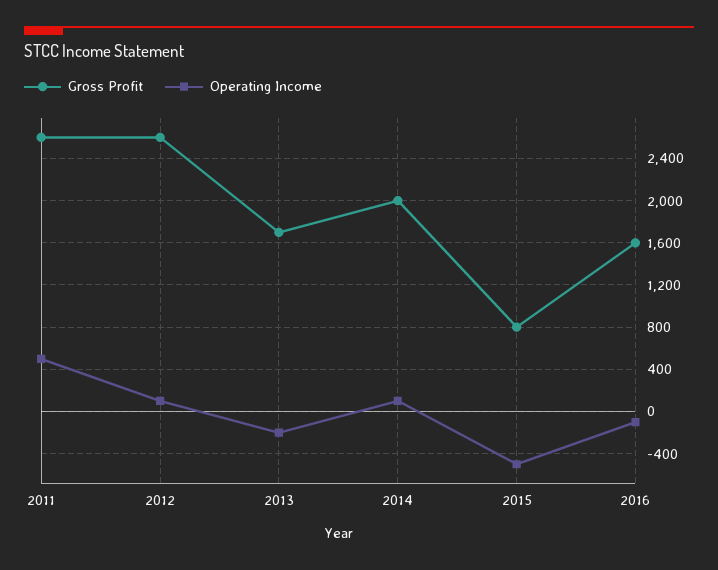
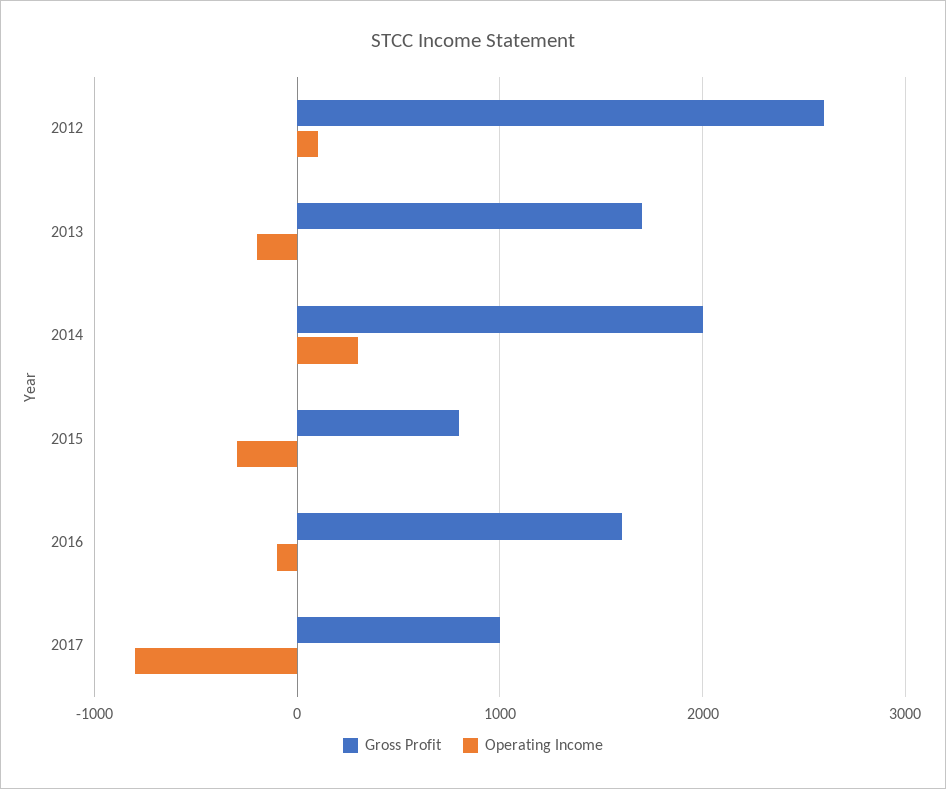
Gross Profit, 2011: 2600 -> none
Operating Income, 2011: 500 -> none
Operating Income, 2014: 100 -> 300
Operating Income, 2015: -500 -> -300
Gross Profit, 2017: none -> 1000
Operating Income, 2017: none -> -800

